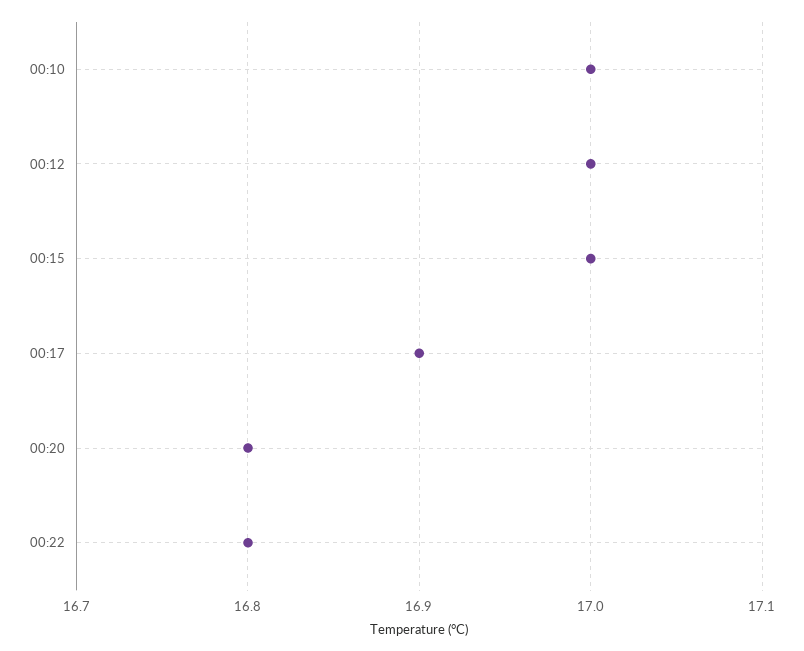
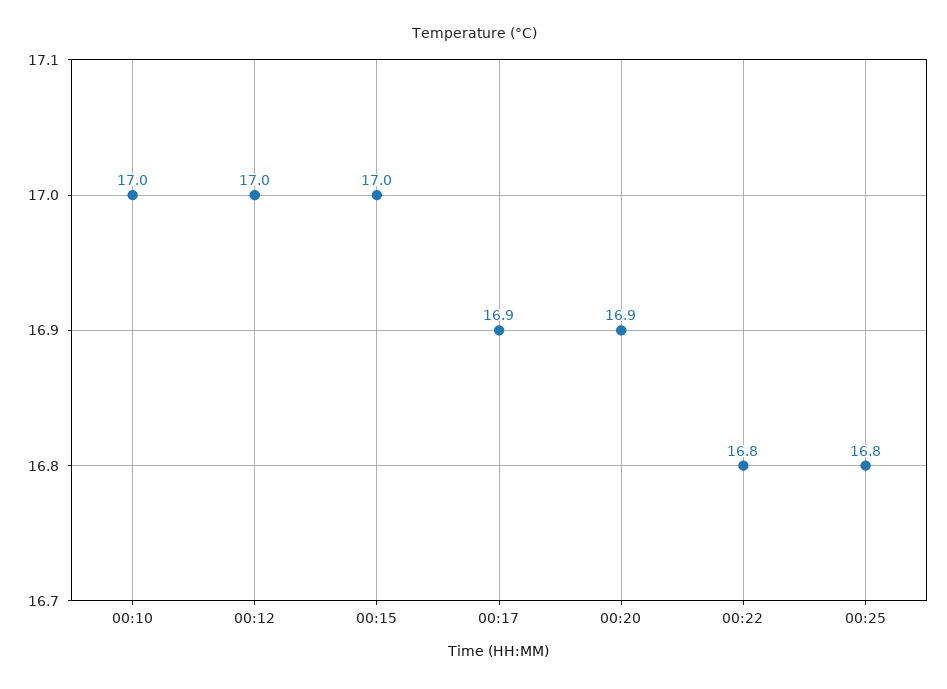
00:20: 16.8 -> 16.9
00:25: none -> 16.8

